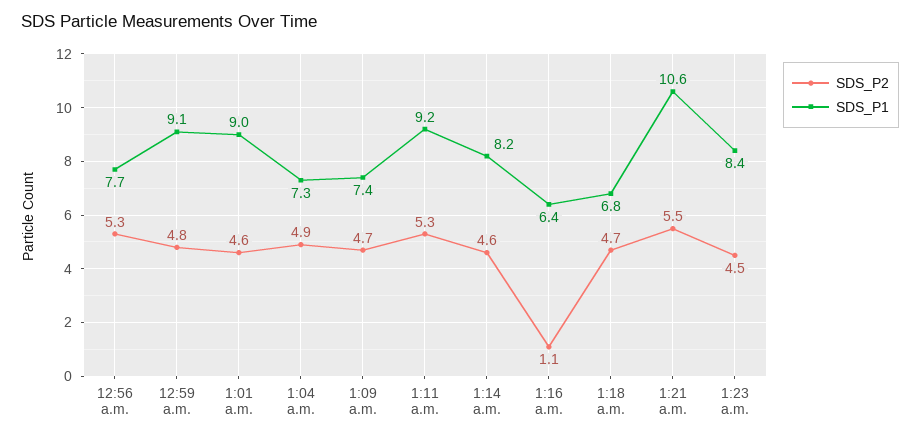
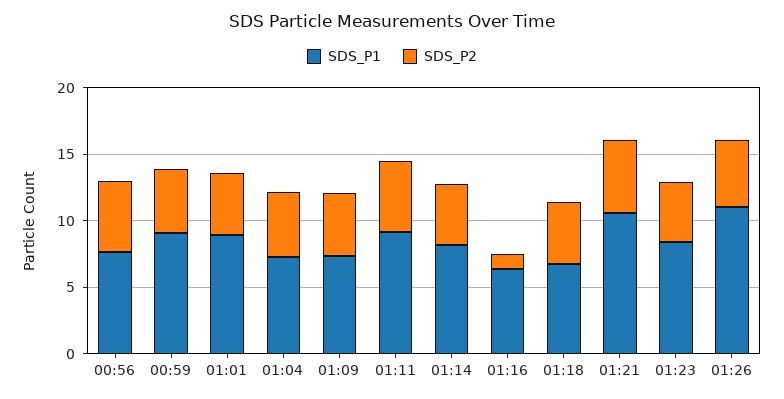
SDS_P1, 01:26: none -> 11
SDS_P2, 01:26: none -> 5

